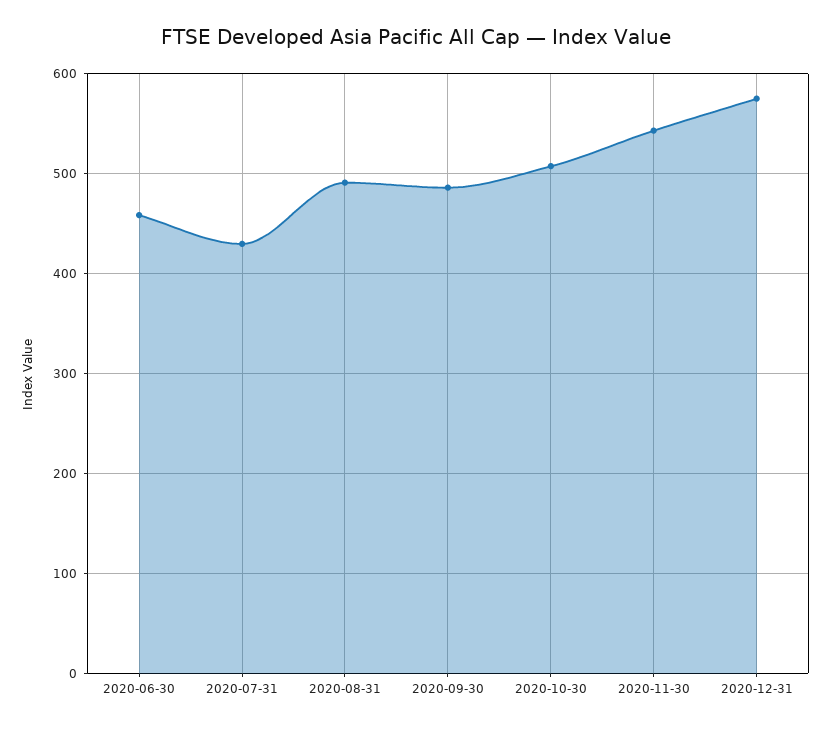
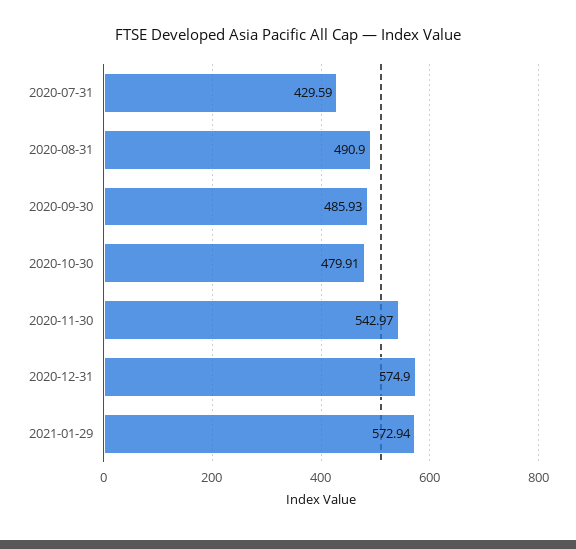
2020-06-30: 460 -> none
2020-10-30: 510 -> 479.91
2021-01-29: none -> 572.94

